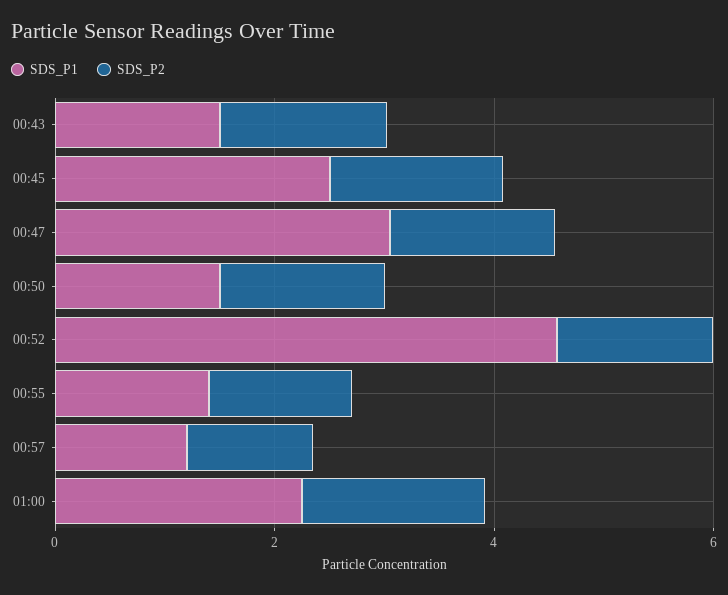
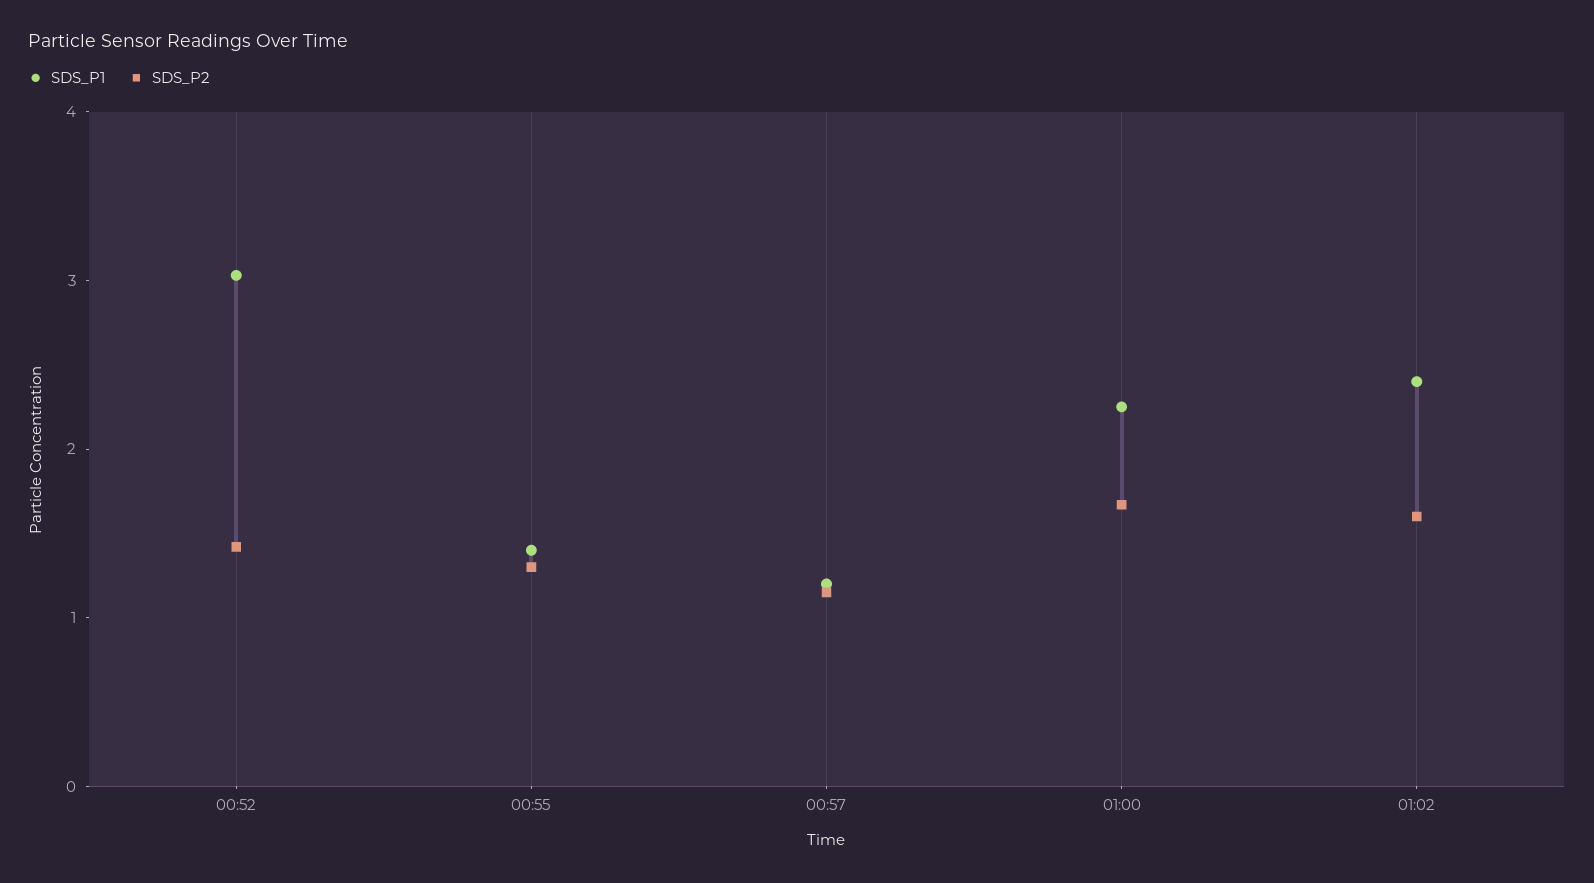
SDS_P1, 00:43: 1.5 -> none
SDS_P2, 00:43: 1.5 -> none
SDS_P1, 00:45: 2.5 -> none
SDS_P2, 00:45: 1.5 -> none
SDS_P1, 00:47: 3 -> none
SDS_P2, 00:47: 1.5 -> none
SDS_P1, 00:50: 1.5 -> none
SDS_P2, 00:50: 1.5 -> none
SDS_P1, 00:52: 4.5 -> 3
SDS_P1, 01:02: none -> 2.4
SDS_P2, 01:02: none -> 1.6

